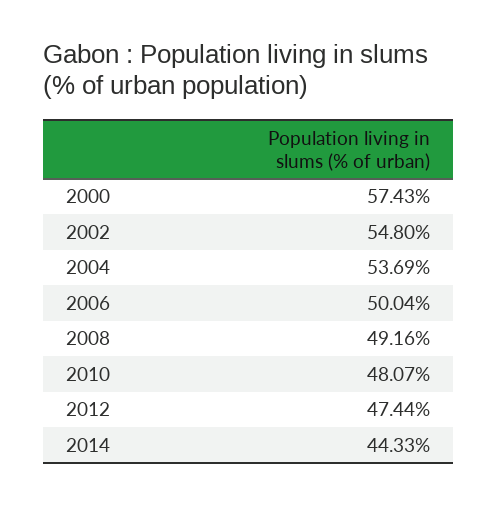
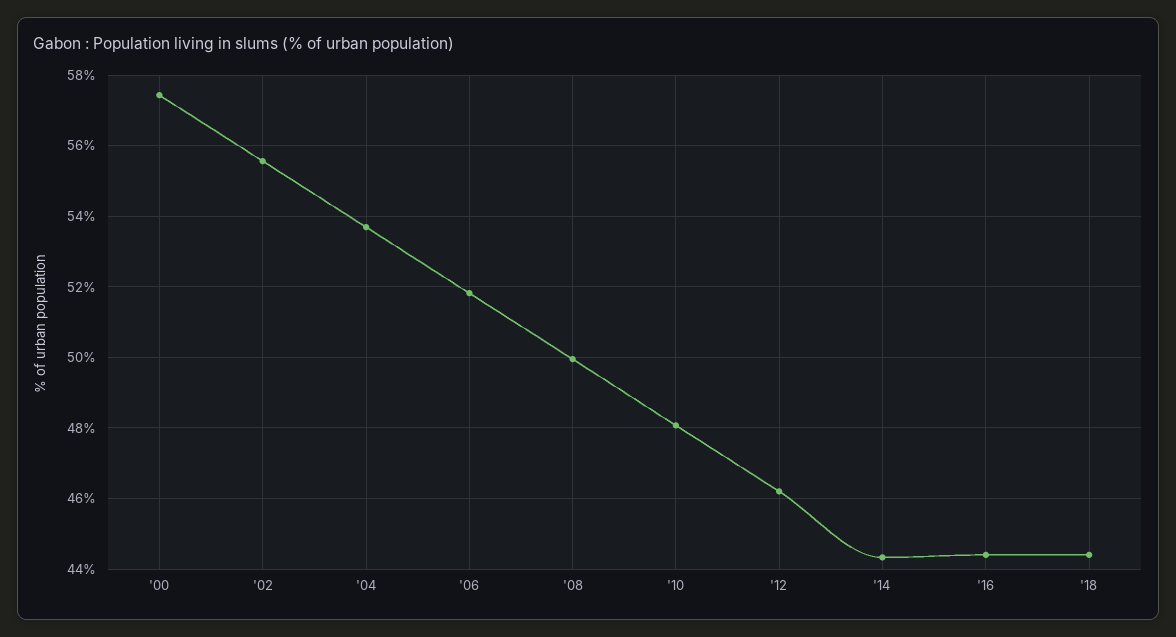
2002: 54.8 -> 55.6
2006: 50.04 -> 51.8
2008: 49.16 -> 50
2012: 47.44 -> 46.2
'16: none -> 44.4
'18: none -> 44.4

